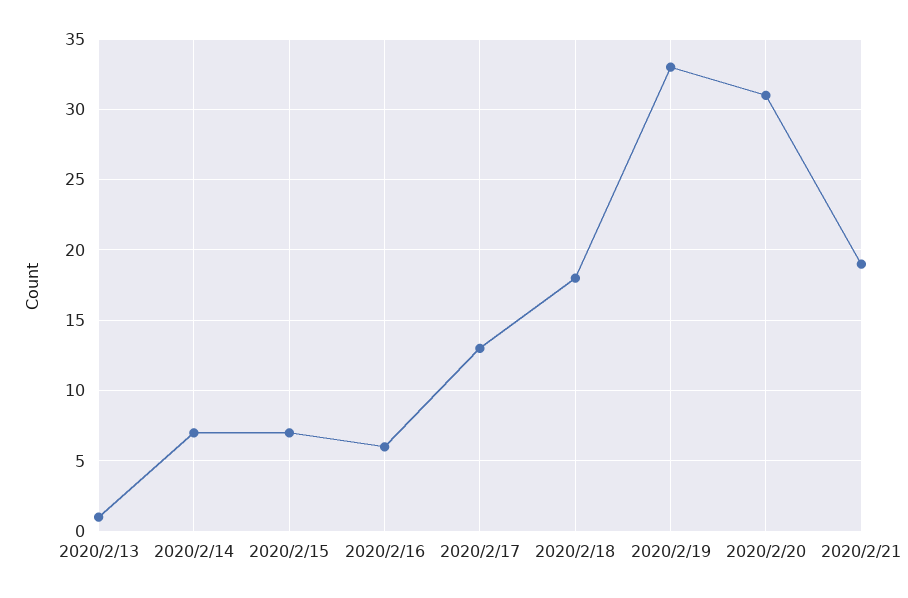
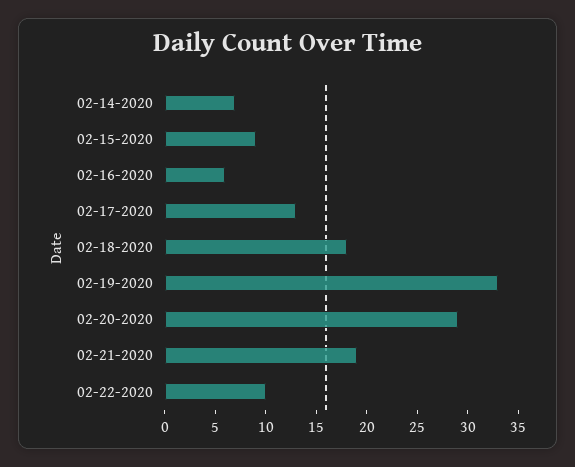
2020/2/13: 1 -> none
2020/2/15: 7 -> 9
2020/2/20: 31 -> 29
02-22-2020: none -> 10

